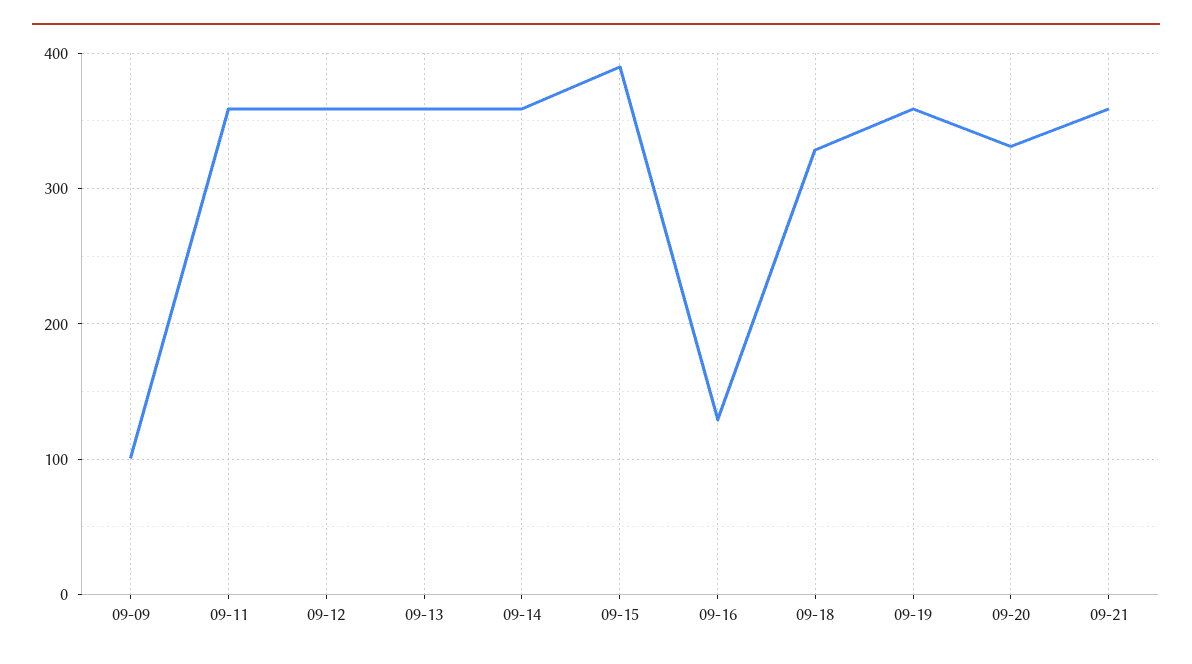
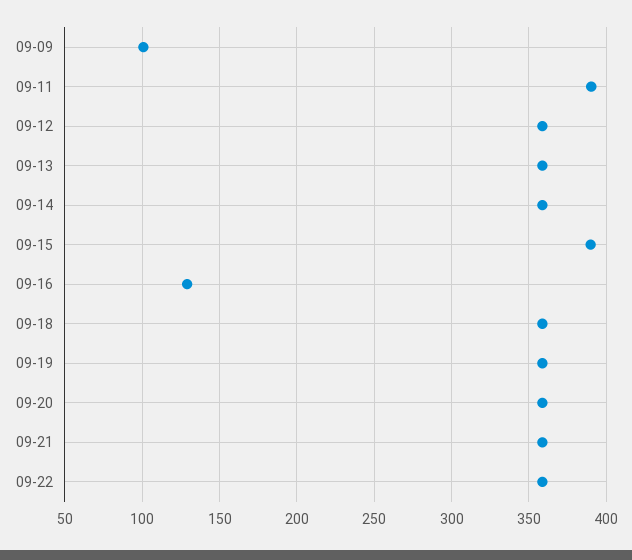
09-11: 360 -> 390
09-18: 330 -> 360
09-20: 330 -> 360
09-22: none -> 360

